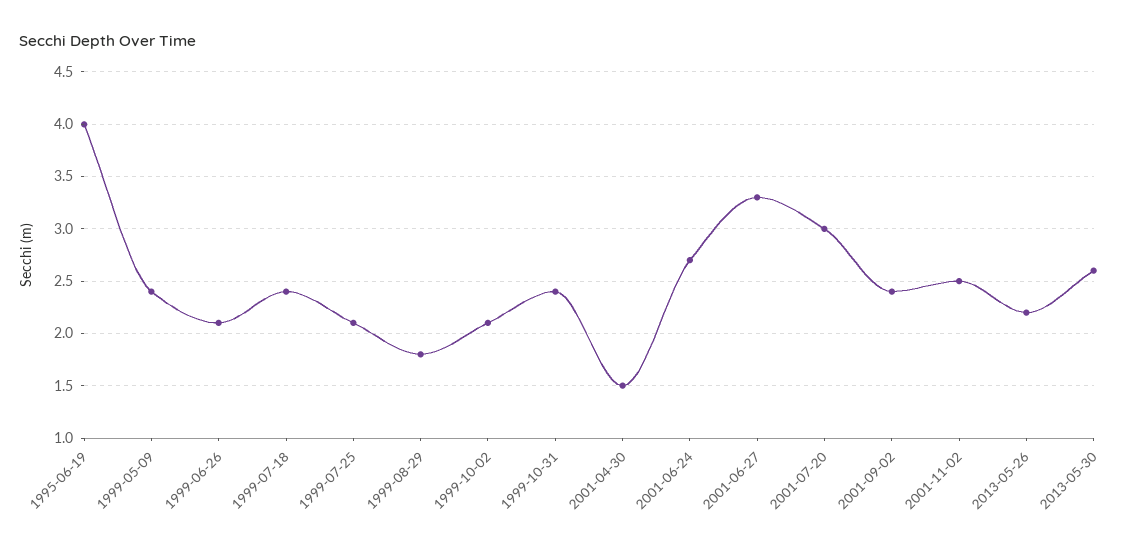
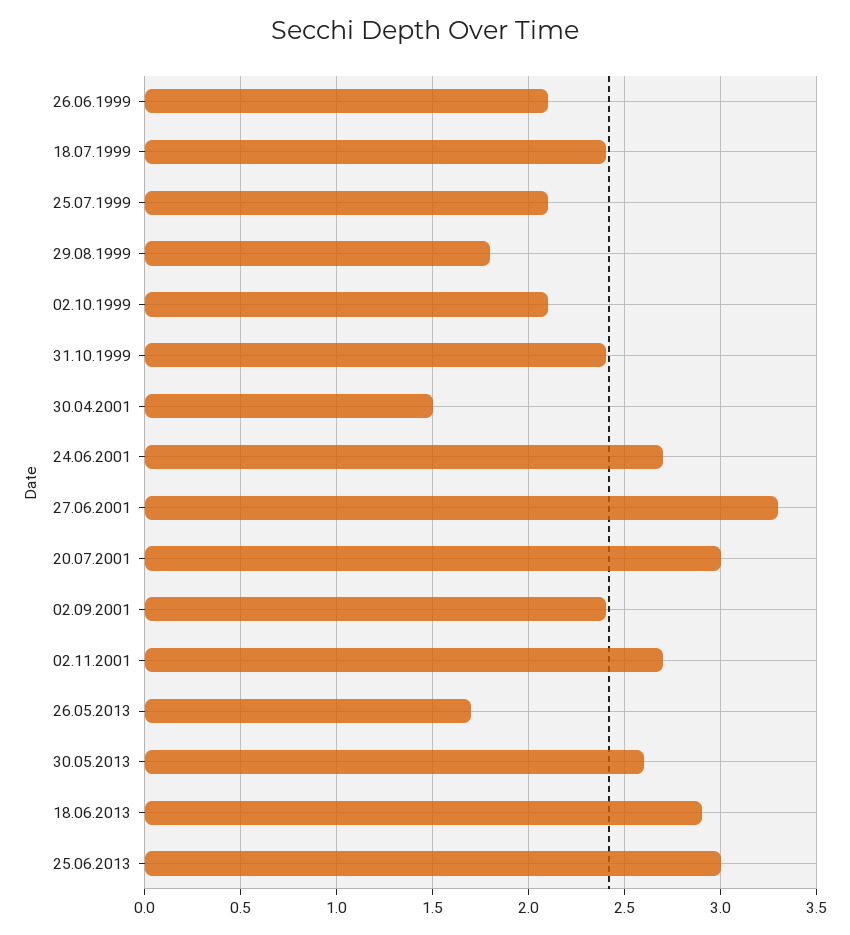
1995-06-19: 4 -> none
1999-05-09: 2.4 -> none
2001-11-02: 2.5 -> 2.7
2013-05-26: 2.2 -> 1.7
18.06.2013: none -> 2.9
25.06.2013: none -> 3

